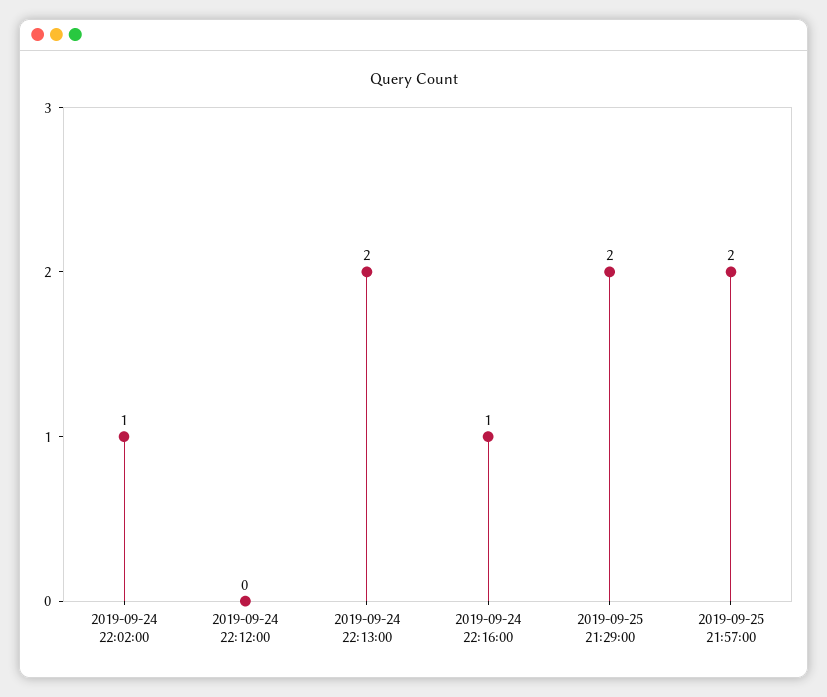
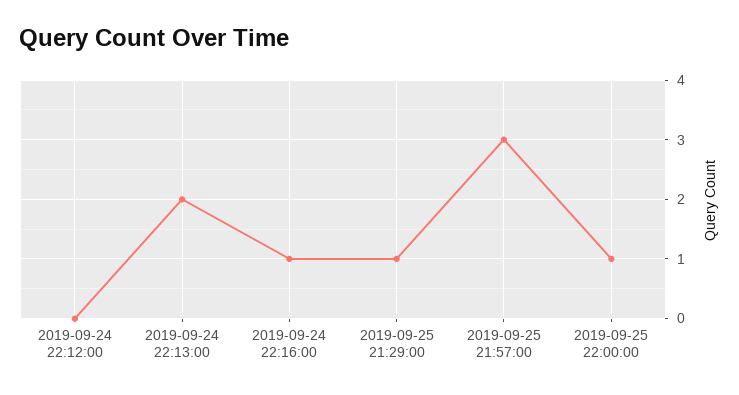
2019-09-24 22:02:00: 1 -> none
2019-09-25 21:29:00: 2 -> 1
2019-09-25 21:57:00: 2 -> 3
2019-09-25 22:00:00: none -> 1

